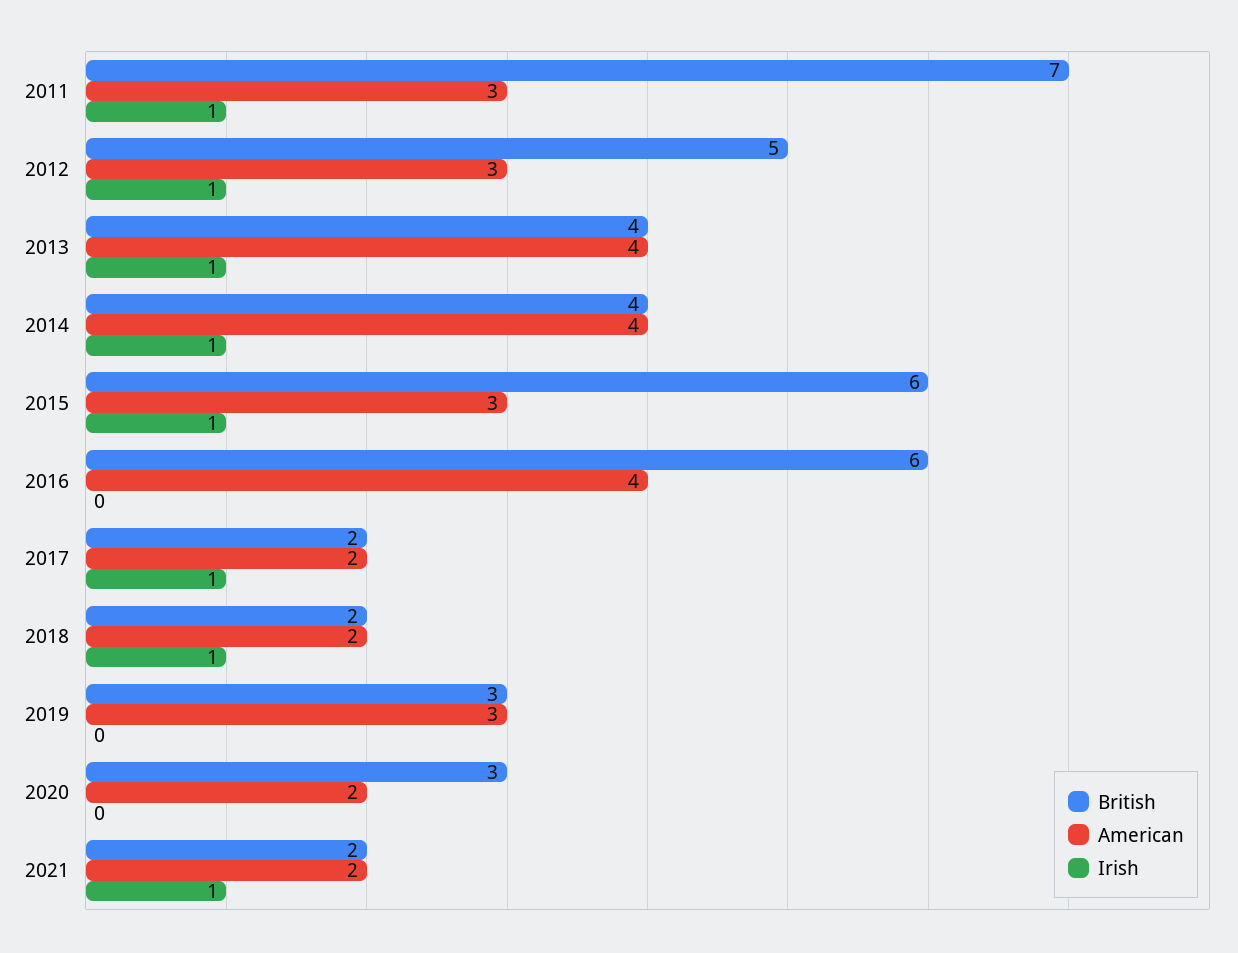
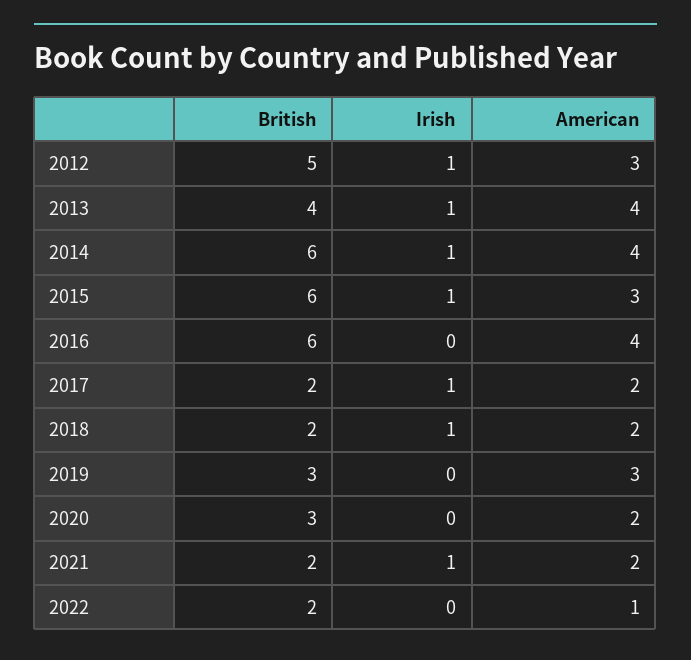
British, 2011: 7 -> none
American, 2011: 3 -> none
Irish, 2011: 1 -> none
British, 2014: 4 -> 6
British, 2022: none -> 2
Irish, 2022: none -> 0
American, 2022: none -> 1

